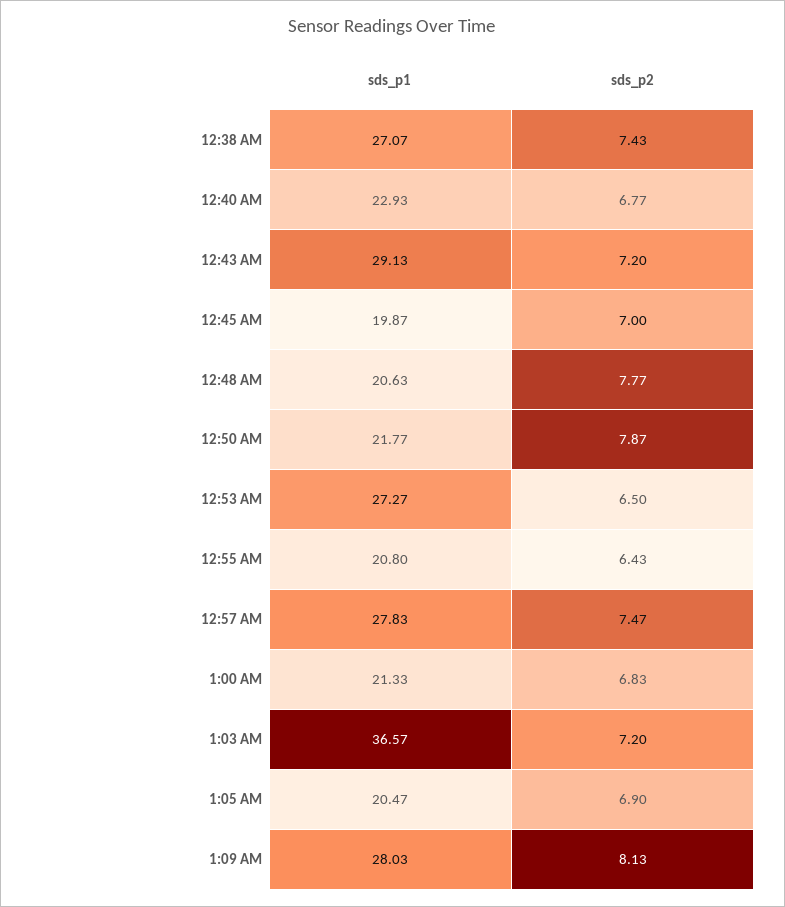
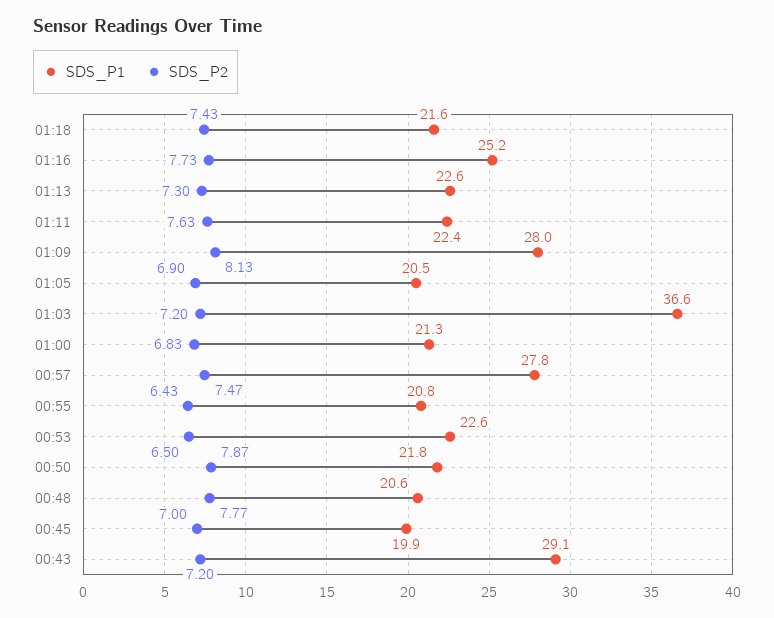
sds_p1, 12:38 AM: 27.07 -> none
sds_p2, 12:38 AM: 7.43 -> none
sds_p1, 12:40 AM: 22.93 -> none
sds_p2, 12:40 AM: 6.77 -> none
sds_p1, 12:53 AM: 27.27 -> 22.6
sds_p1, 01:18: none -> 21.6
sds_p2, 01:18: none -> 7.43
sds_p1, 01:16: none -> 25.2
sds_p2, 01:16: none -> 7.73
sds_p1, 01:13: none -> 22.6
sds_p2, 01:13: none -> 7.3
sds_p1, 01:11: none -> 22.4
sds_p2, 01:11: none -> 7.63

